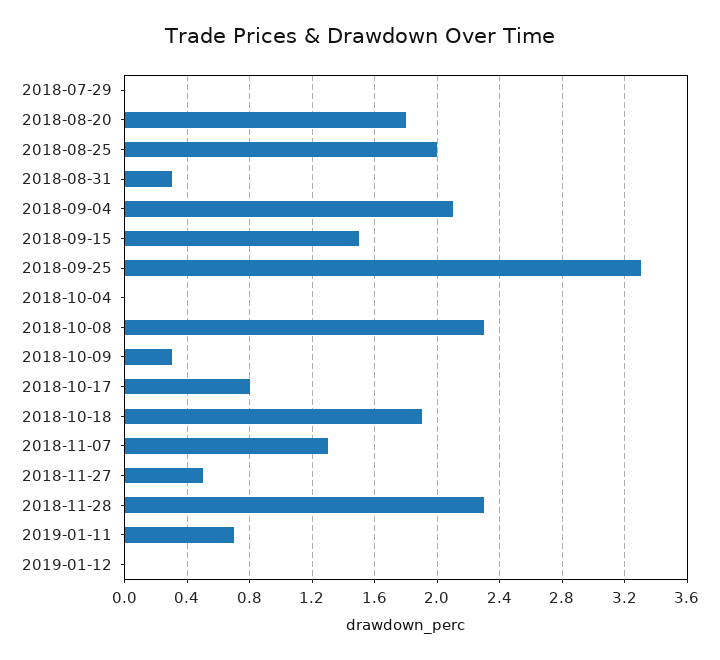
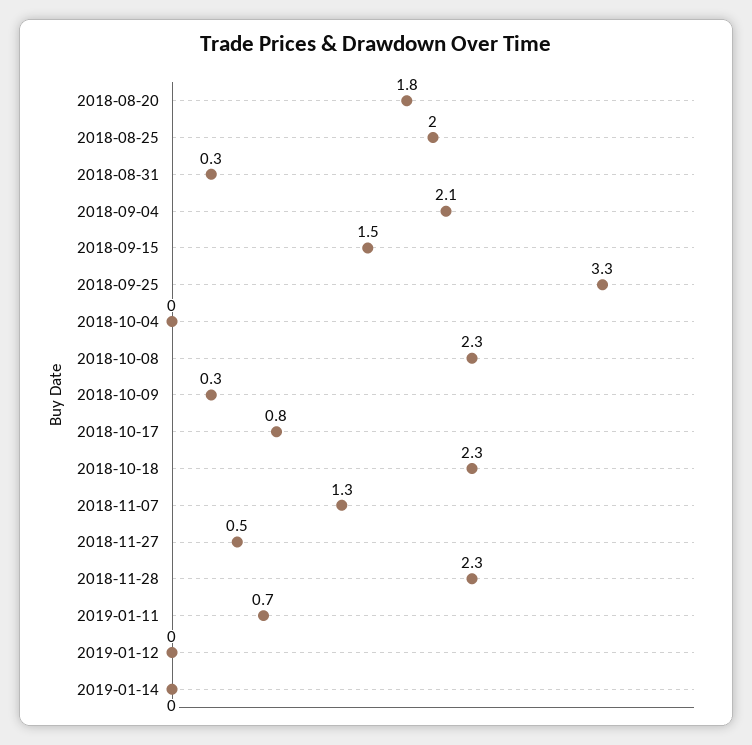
2018-07-29: 0 -> none
2018-10-18: 1.9 -> 2.3
2019-01-14: none -> 0

